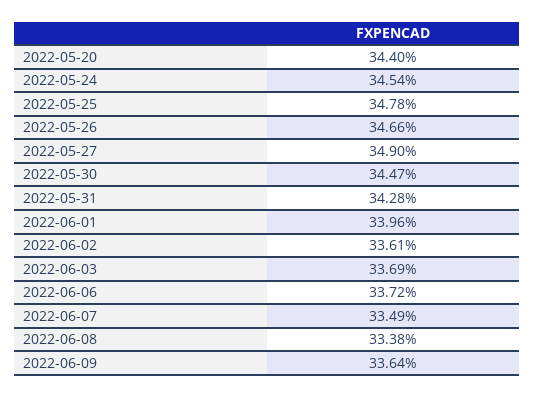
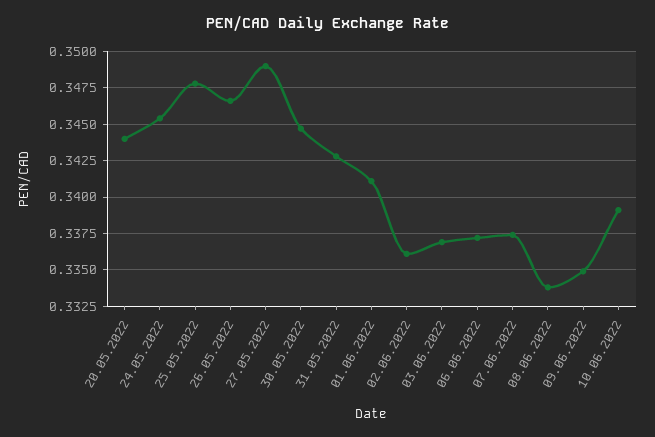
2022-06-01: 0.3396 -> 0.341
2022-06-07: 0.3349 -> 0.3375
2022-06-09: 0.3364 -> 0.335
10.06.2022: none -> 0.339

